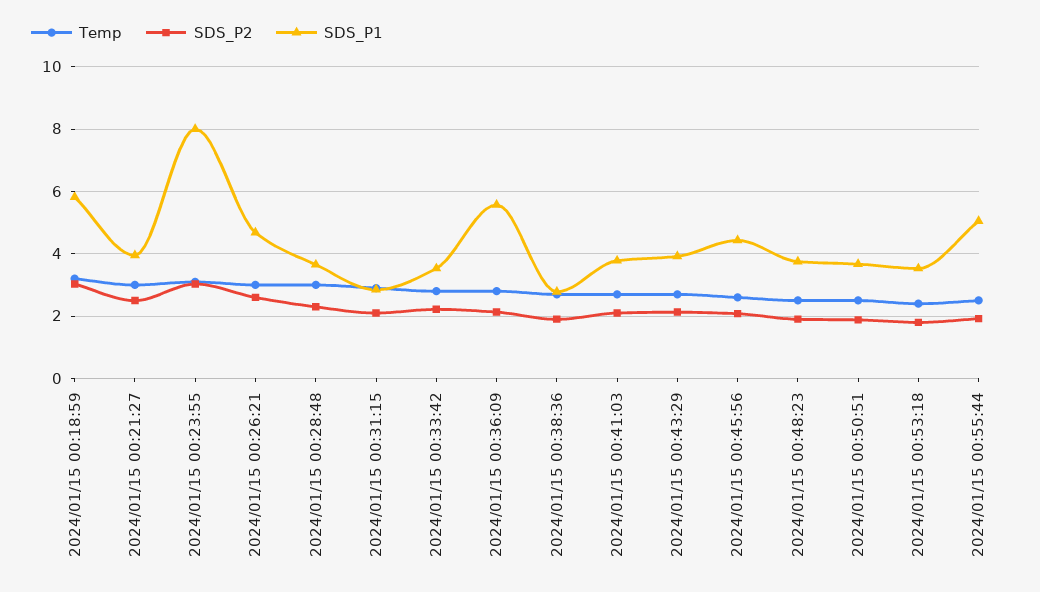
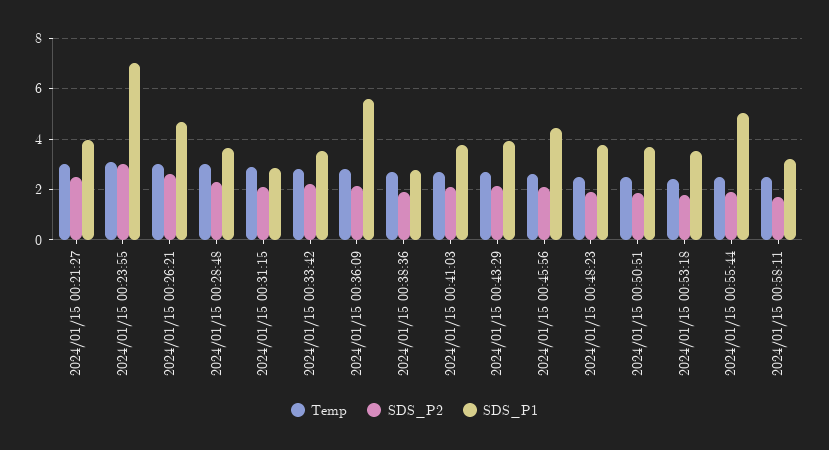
Temp, 2024/01/15 00:18:59: 3.2 -> none
SDS_P2, 2024/01/15 00:18:59: 3 -> none
SDS_P1, 2024/01/15 00:18:59: 5.8 -> none
SDS_P1, 2024/01/15 00:23:55: 8 -> 7
Temp, 2024/01/15 00:58:11: none -> 2.5
SDS_P2, 2024/01/15 00:58:11: none -> 1.75
SDS_P1, 2024/01/15 00:58:11: none -> 3.25

